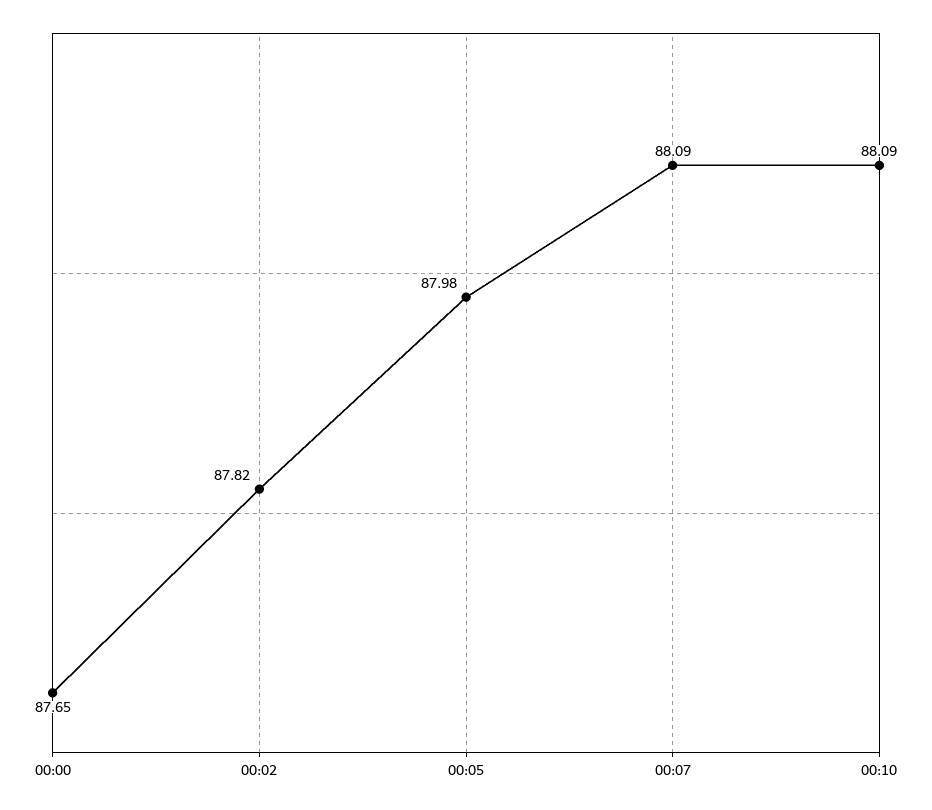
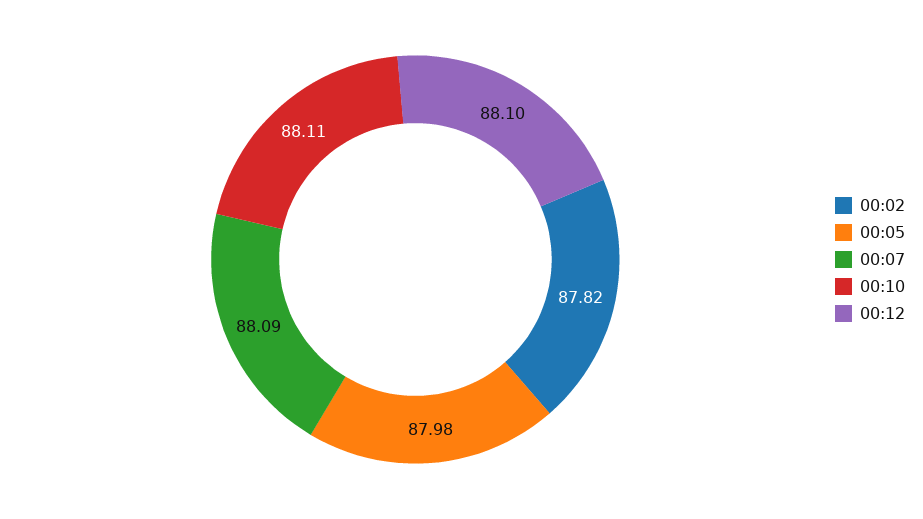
00:00: 87.65 -> none
00:10: 88.09 -> 88.11
00:12: none -> 88.1

